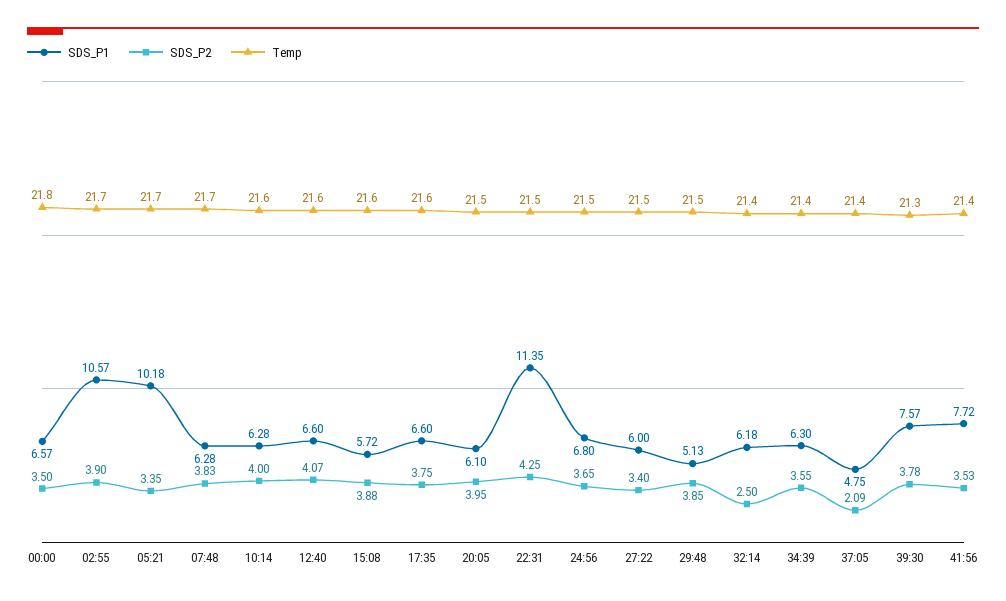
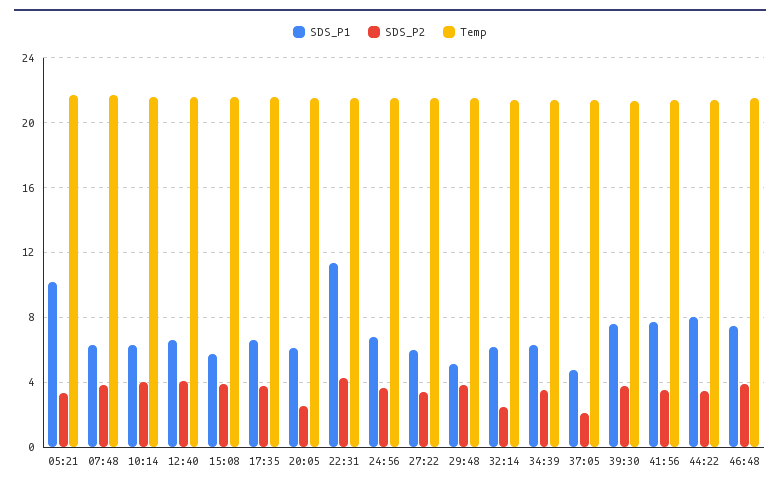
SDS_P1, 00:00: 6.57 -> none
SDS_P2, 00:00: 3.5 -> none
Temp, 00:00: 21.8 -> none
SDS_P1, 02:55: 10.57 -> none
SDS_P2, 02:55: 3.9 -> none
Temp, 02:55: 21.7 -> none
SDS_P2, 20:05: 3.95 -> 2.5
SDS_P1, 44:22: none -> 8
SDS_P2, 44:22: none -> 3.5
Temp, 44:22: none -> 21.5
SDS_P1, 46:48: none -> 7.5
SDS_P2, 46:48: none -> 4
Temp, 46:48: none -> 21.5

